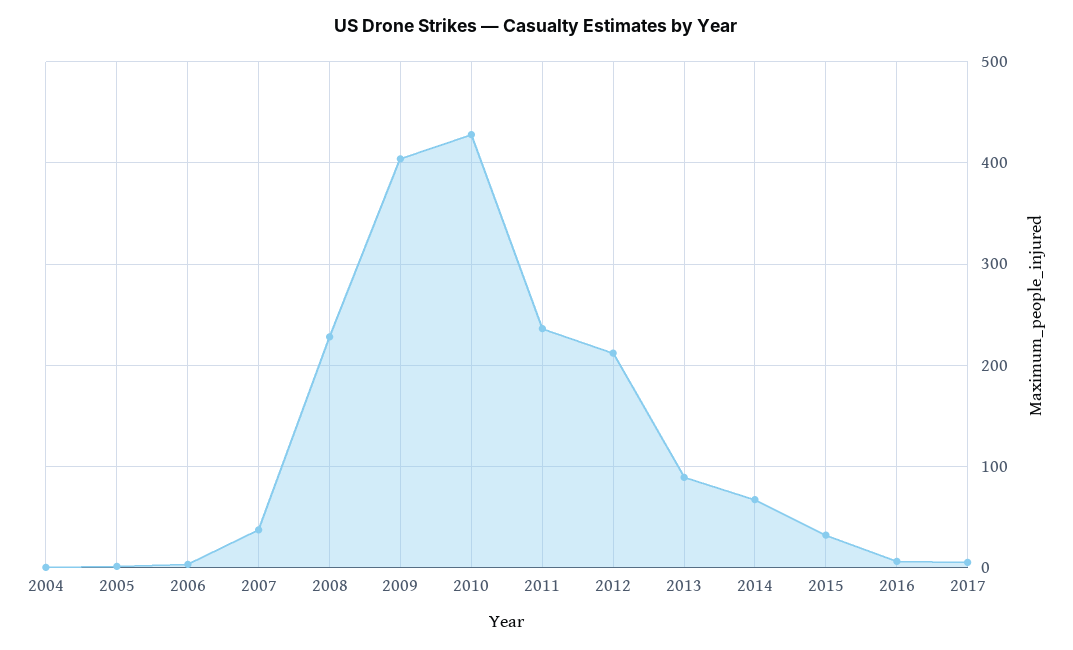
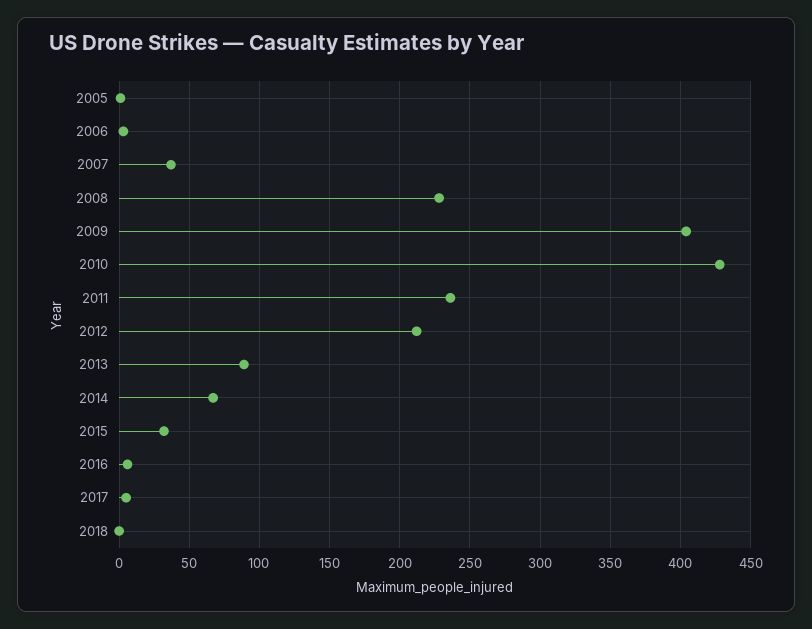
2004: 0 -> none
2018: none -> 0

